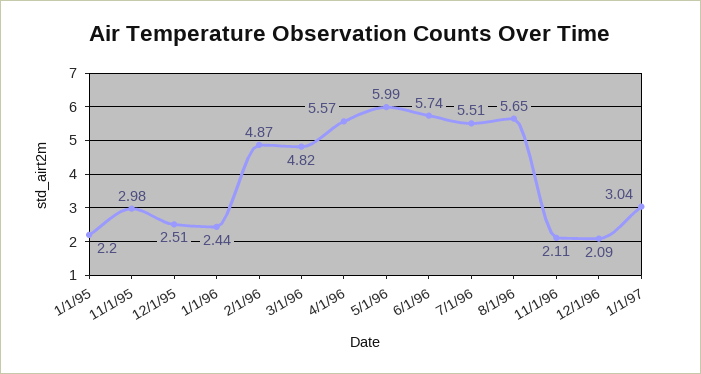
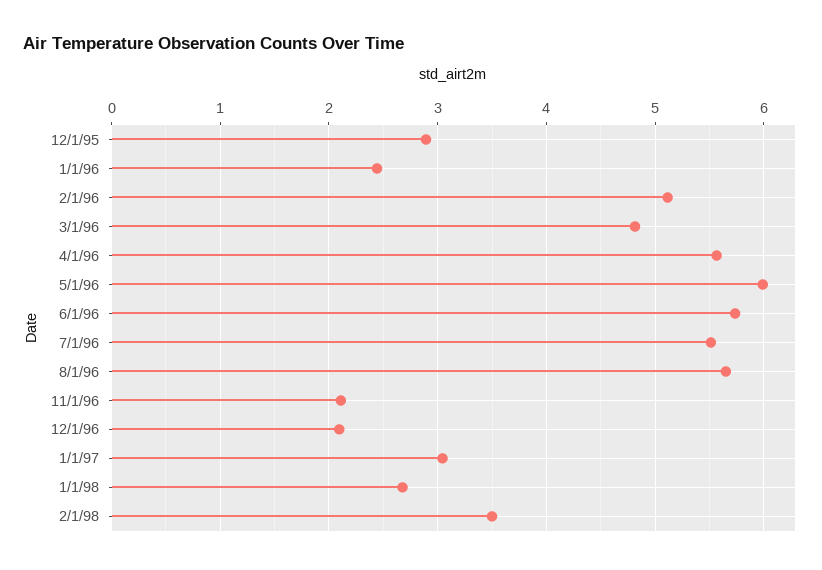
1/1/95: 2.2 -> none
11/1/95: 2.98 -> none
12/1/95: 2.51 -> 2.9
2/1/96: 4.87 -> 5.1
1/1/98: none -> 2.7
2/1/98: none -> 3.5

